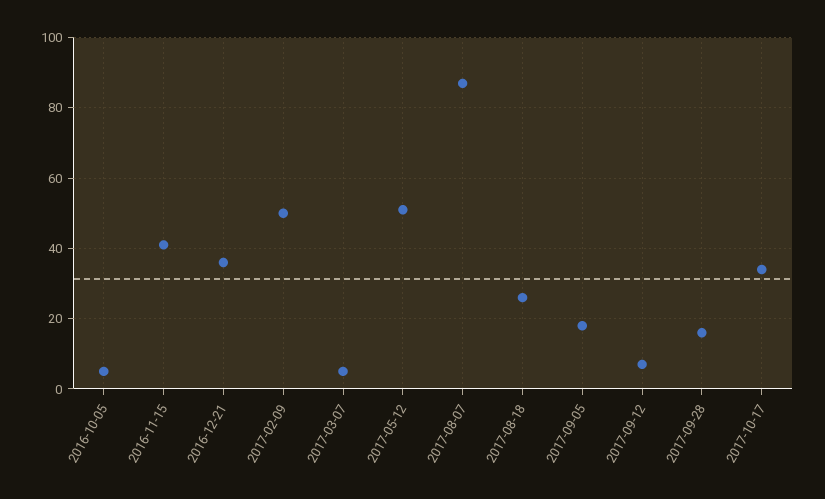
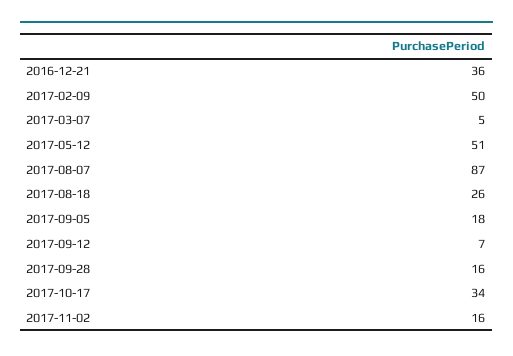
2016-10-05: 5 -> none
2016-11-15: 40 -> none
2017-11-02: none -> 16

